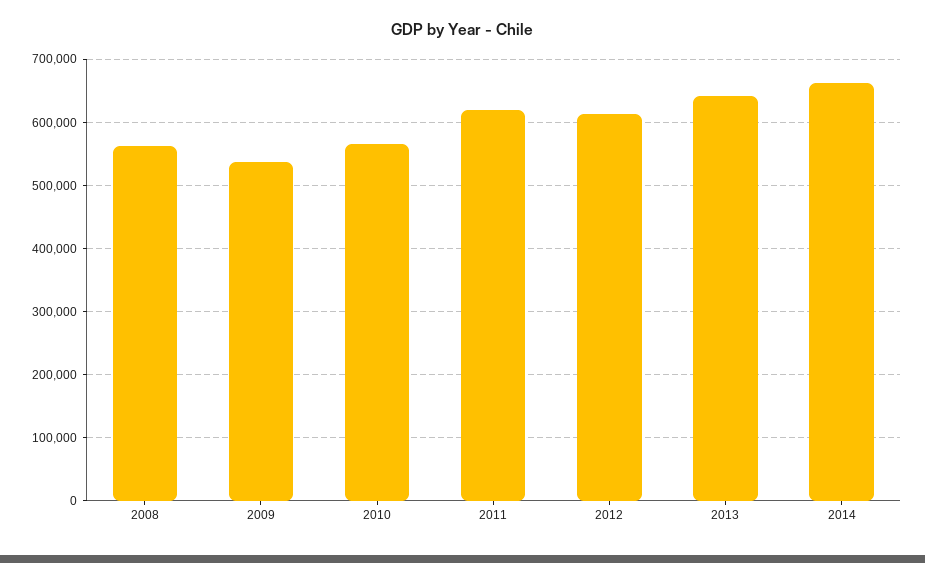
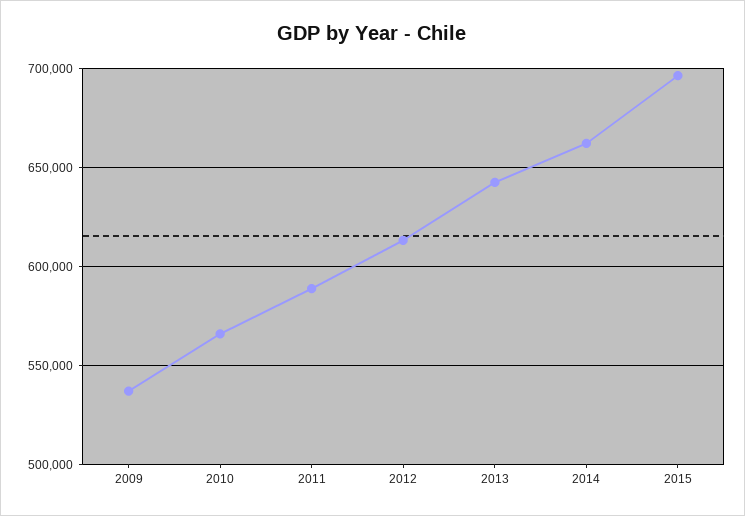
2008: 560000 -> none
2011: 620000 -> 590000
2015: none -> 695000

